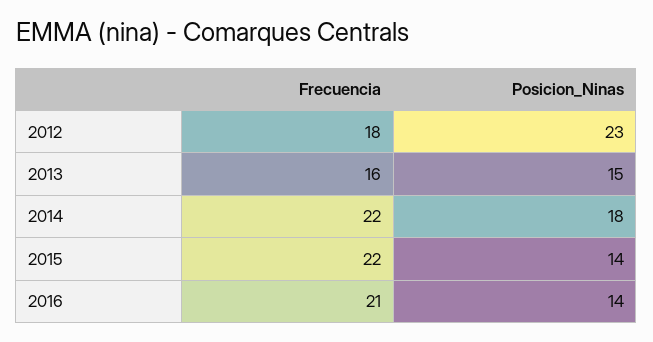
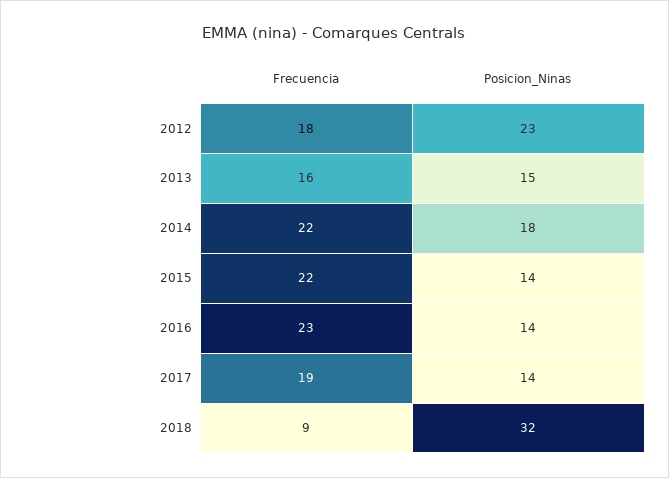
Frecuencia, 2016: 21 -> 23
Frecuencia, 2017: none -> 19
Posicion_Ninas, 2017: none -> 14
Frecuencia, 2018: none -> 9
Posicion_Ninas, 2018: none -> 32

